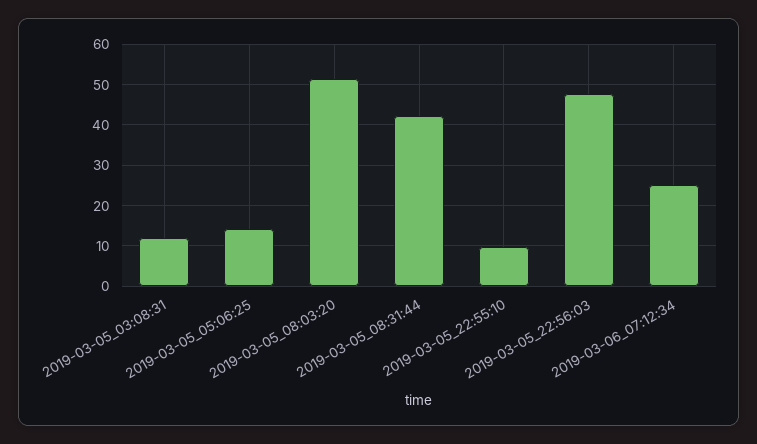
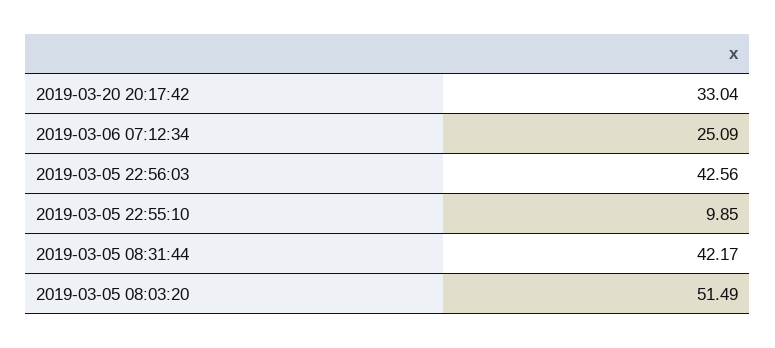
2019-03-05_03:08:31: 12 -> none
2019-03-05_05:06:25: 14 -> none
2019-03-05_22:56:03: 48 -> 42.56
2019-03-20 20:17:42: none -> 33.04

